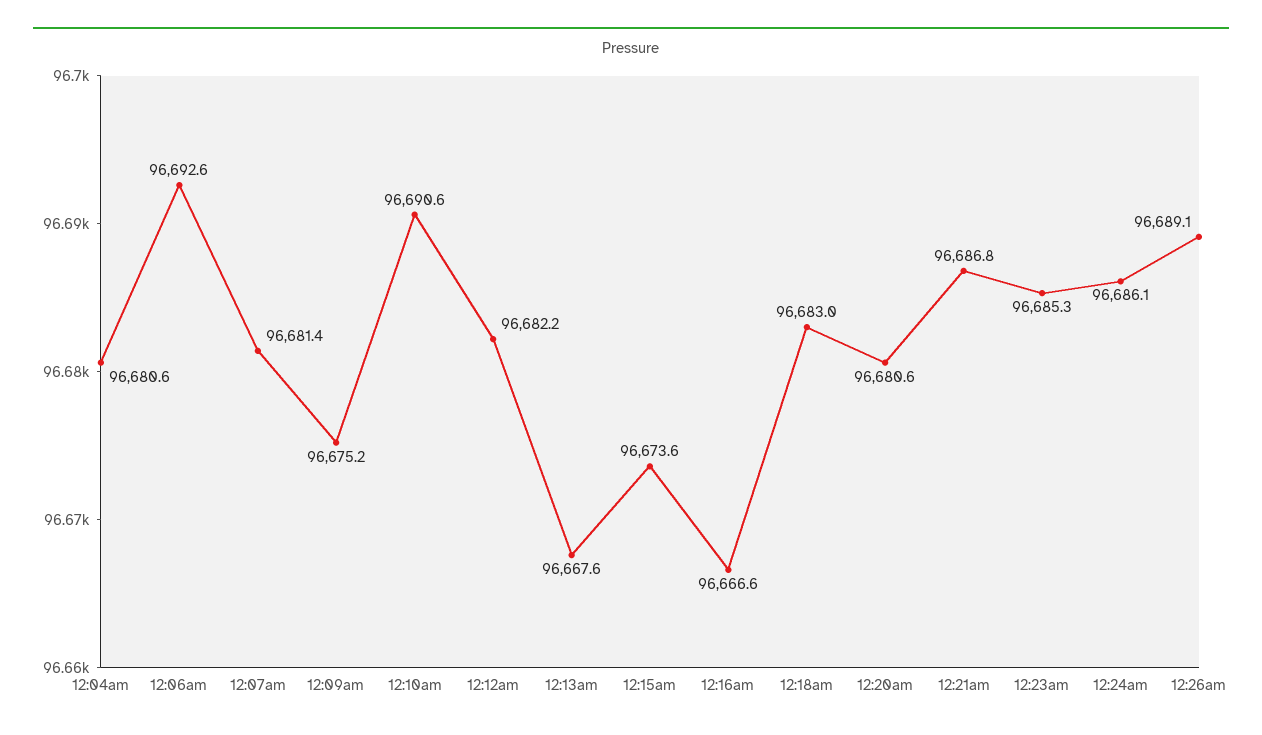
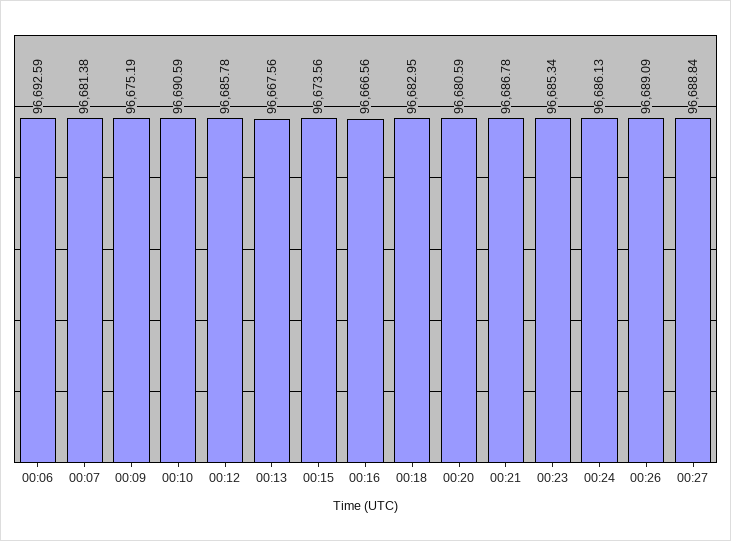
12:04am: 96680.6 -> none
12:12am: 96682.2 -> 96685.78
00:27: none -> 96688.84

